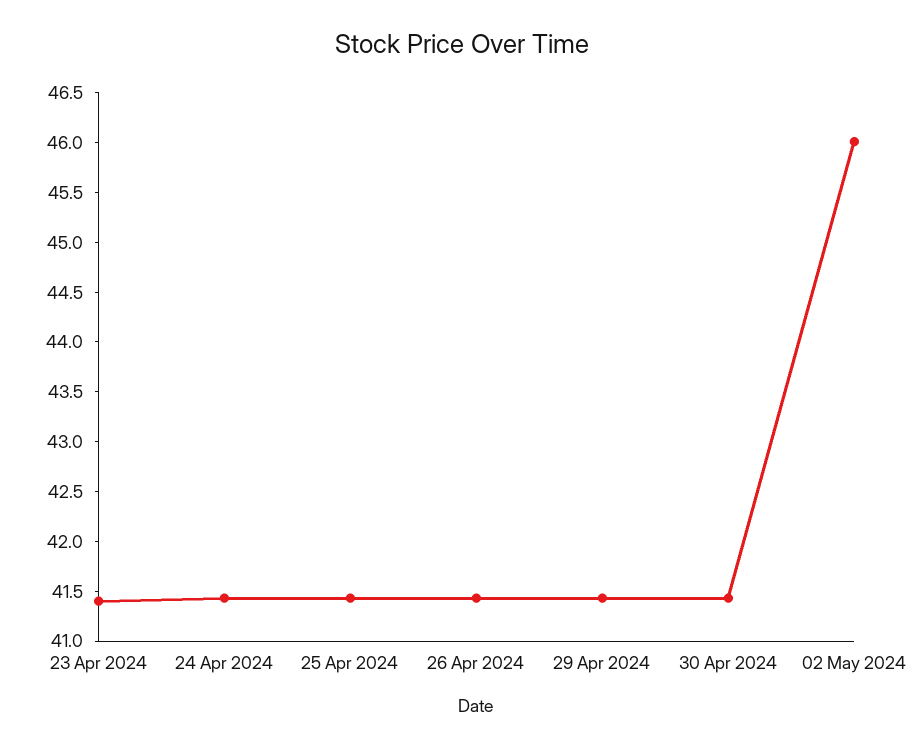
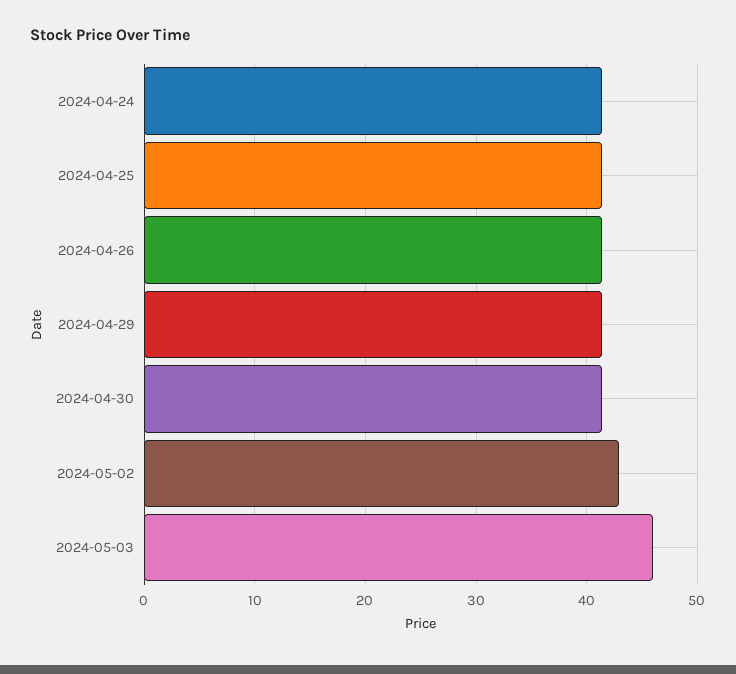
23 Apr 2024: 41.4 -> none
02 May 2024: 46 -> 43
2024-05-03: none -> 46

